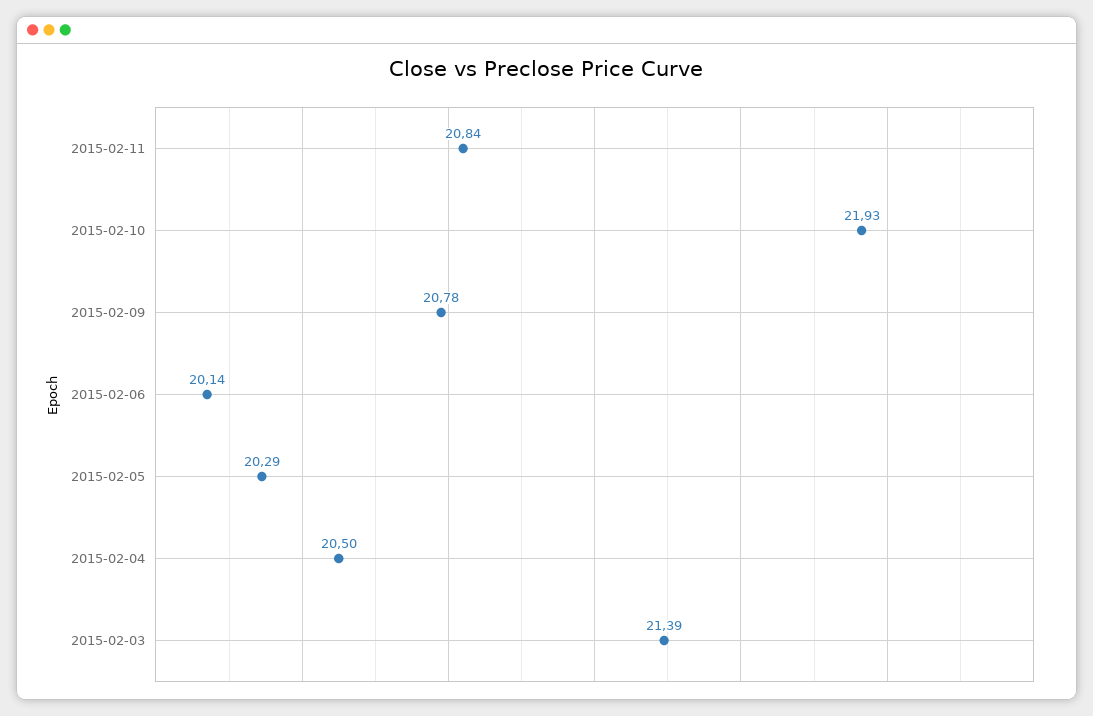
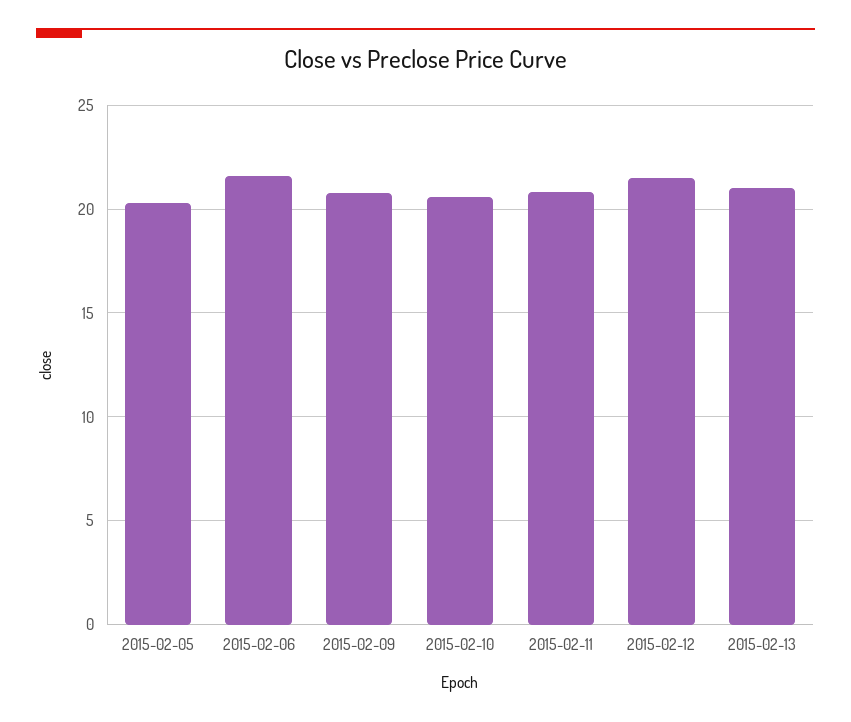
2015-02-10: 21.93 -> 20.5
2015-02-06: 20.14 -> 21.5
2015-02-04: 20.5 -> none
2015-02-03: 21.39 -> none
2015-02-12: none -> 21.5
2015-02-13: none -> 21

